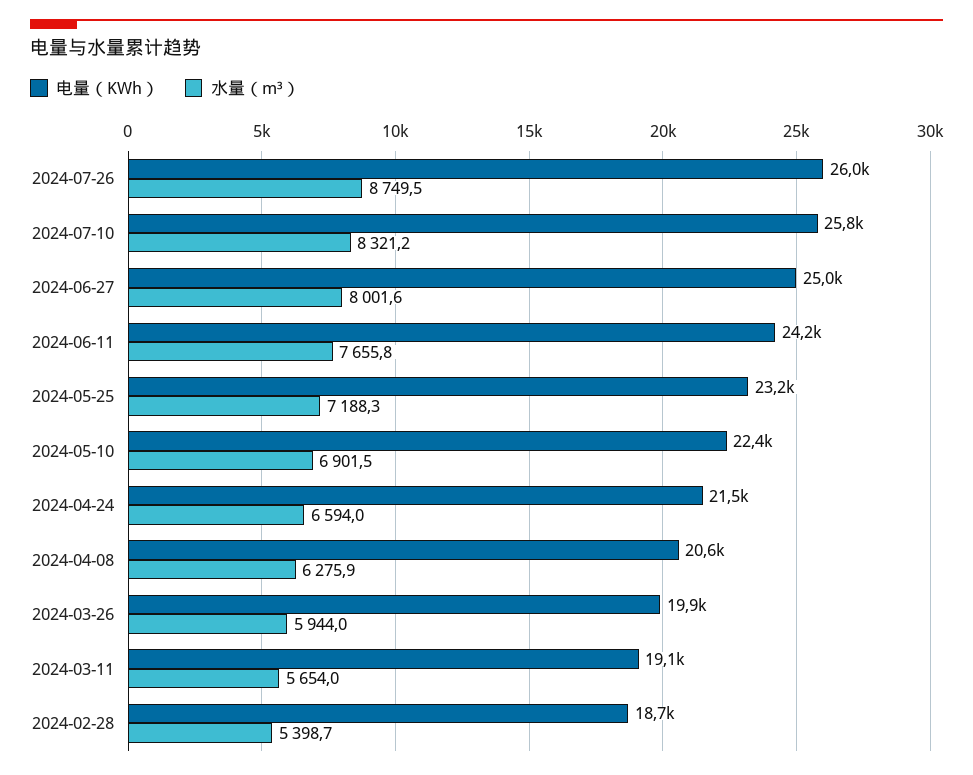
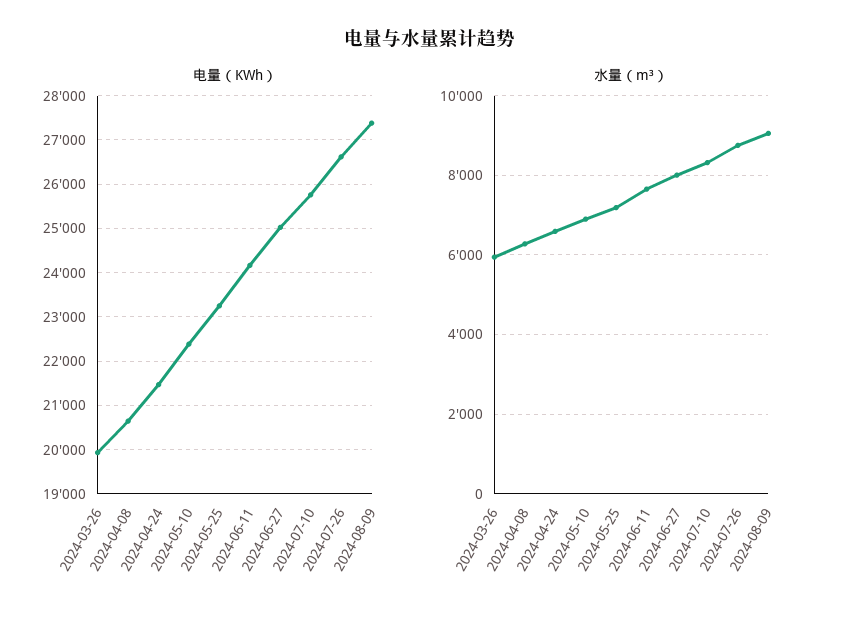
电量（KWh）, 2024-07-26: 26000 -> 26600
电量（KWh）, 2024-03-11: 19100 -> none
水量（m³）, 2024-03-11: 5654 -> none
电量（KWh）, 2024-02-28: 18700 -> none
水量（m³）, 2024-02-28: 5398.7 -> none
电量（KWh）, 2024-08-09: none -> 27400
水量（m³）, 2024-08-09: none -> 9000

